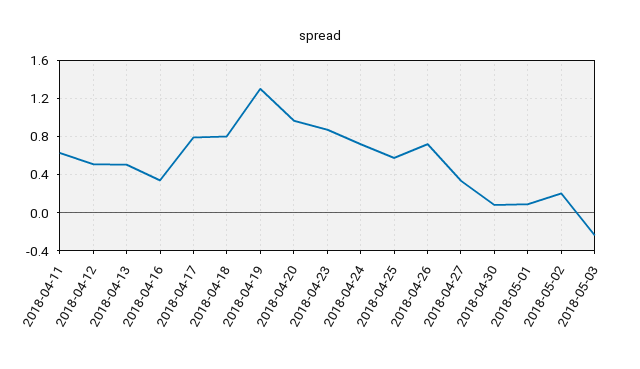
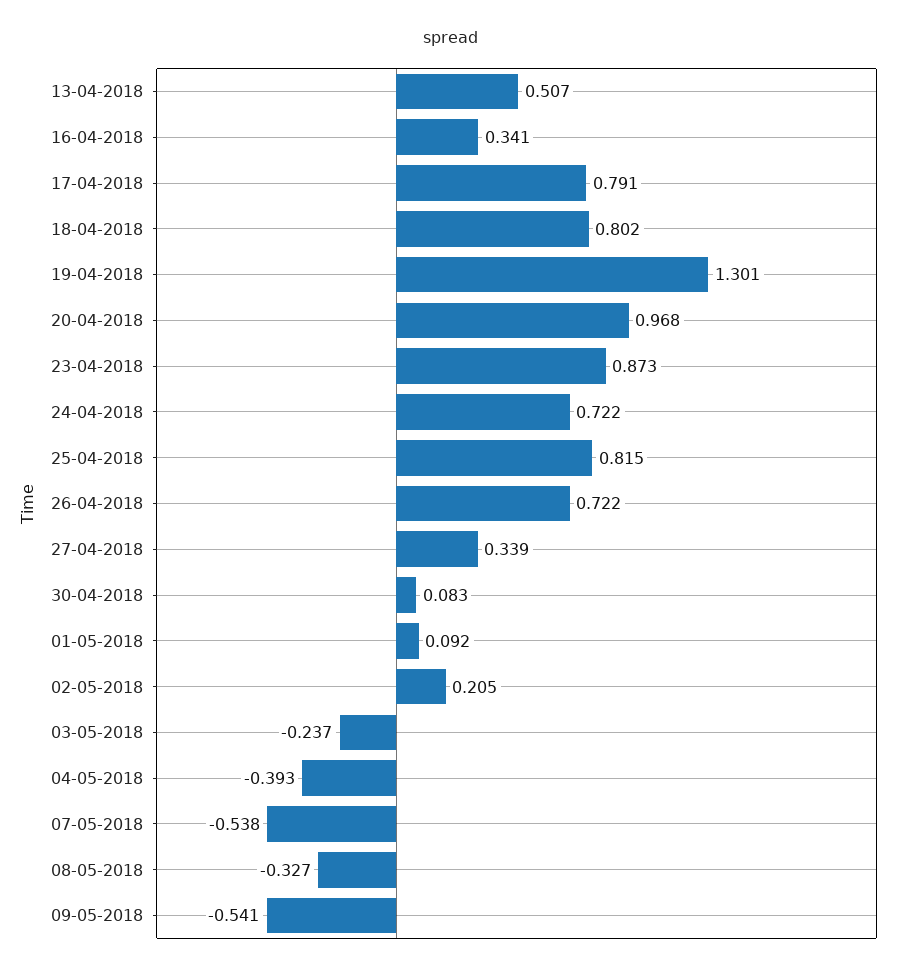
2018-04-11: 0.6 -> none
2018-04-12: 0.5 -> none
2018-04-25: 0.6 -> 0.815
04-05-2018: none -> -0.393
07-05-2018: none -> -0.538
08-05-2018: none -> -0.327
09-05-2018: none -> -0.541

